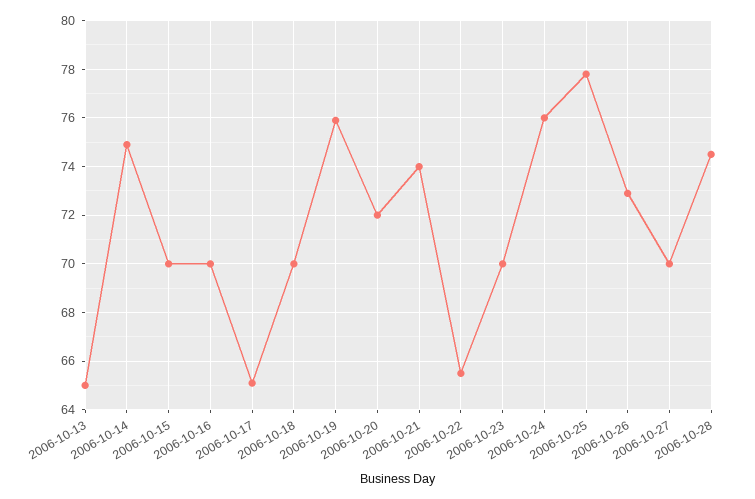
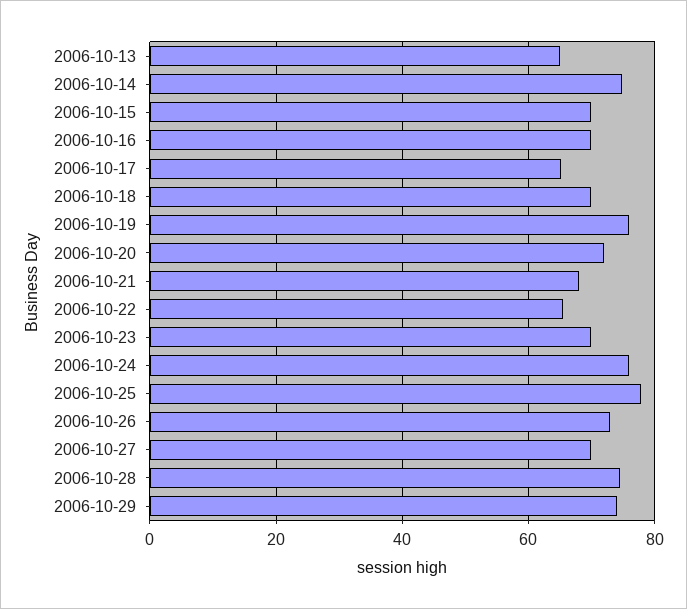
2006-10-21: 74 -> 68
2006-10-29: none -> 74

